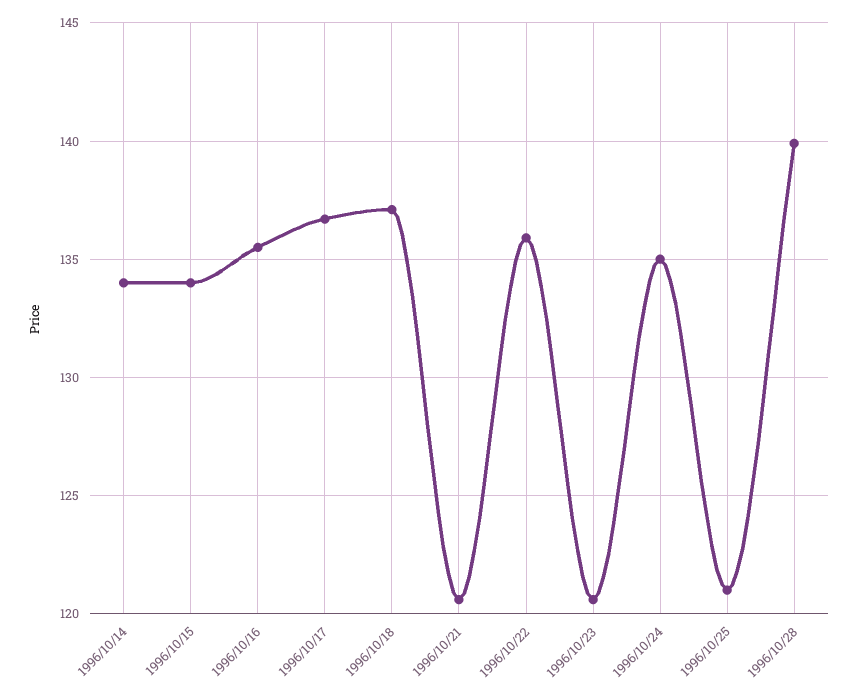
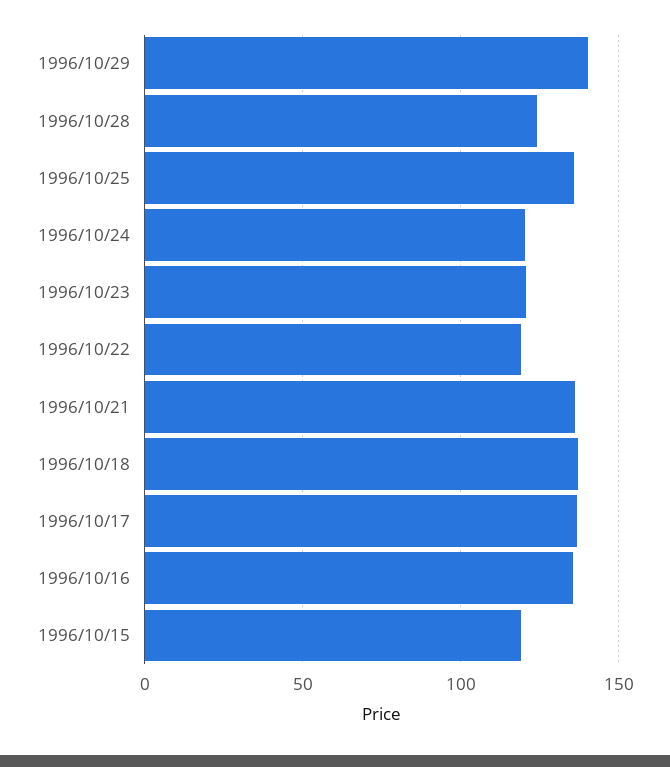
1996/10/14: 134 -> none
1996/10/15: 134 -> 120
1996/10/21: 120.5 -> 135
1996/10/22: 136 -> 120
1996/10/24: 135 -> 120
1996/10/25: 121 -> 135
1996/10/28: 140 -> 125
1996/10/29: none -> 140

